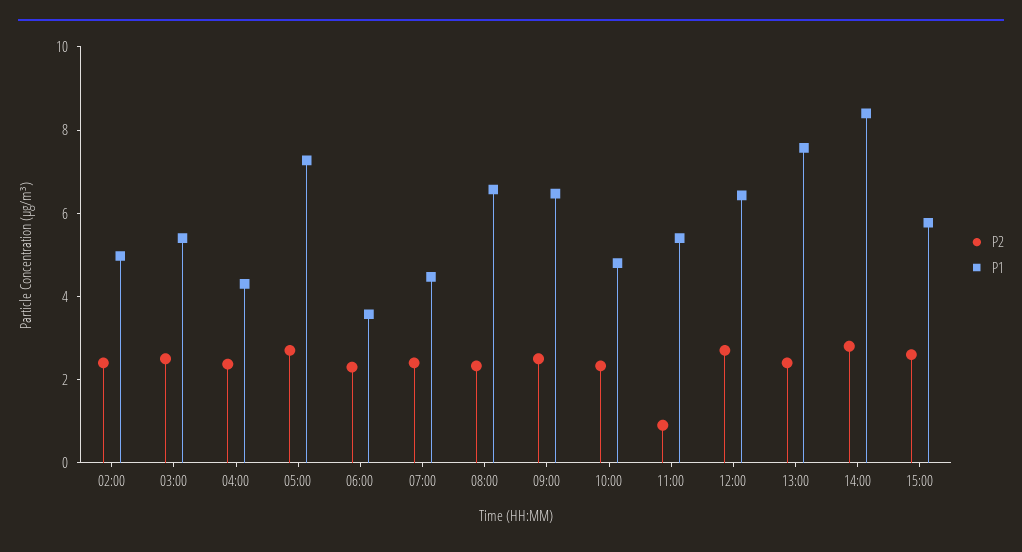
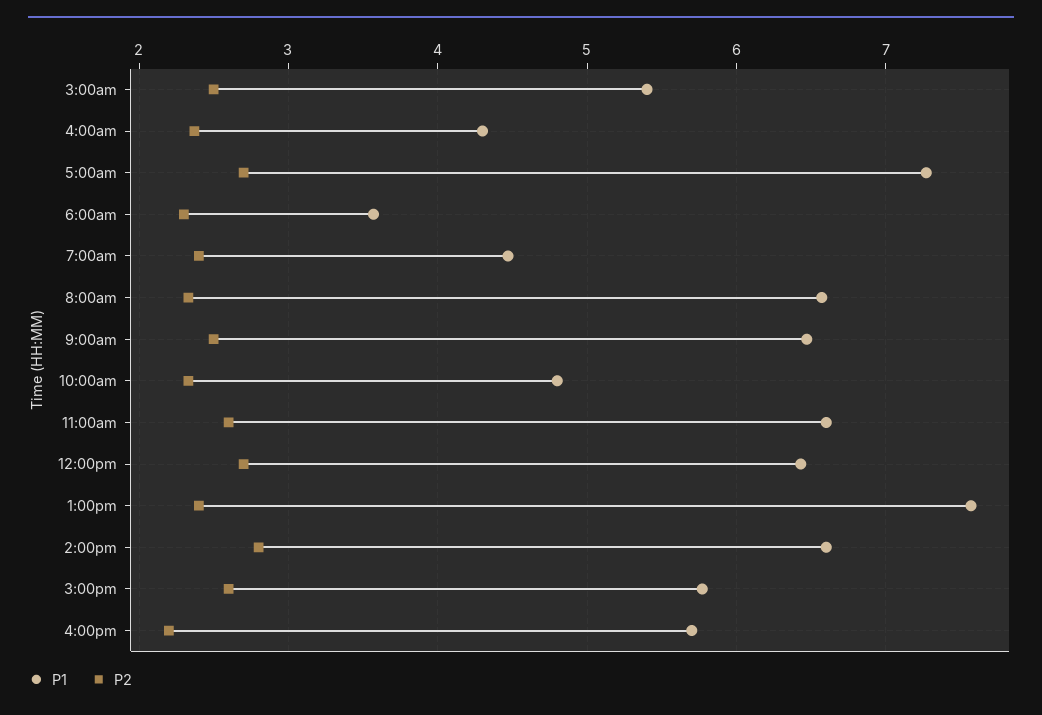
P2, 02:00: 2.5 -> none
P1, 02:00: 5 -> none
P2, 11:00: 1 -> 2.6
P1, 11:00: 5.5 -> 6.6
P1, 14:00: 8.5 -> 6.6
P1, 4:00pm: none -> 5.7
P2, 4:00pm: none -> 2.2

